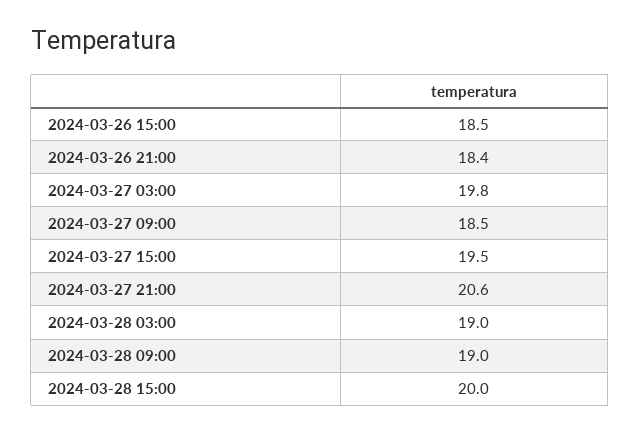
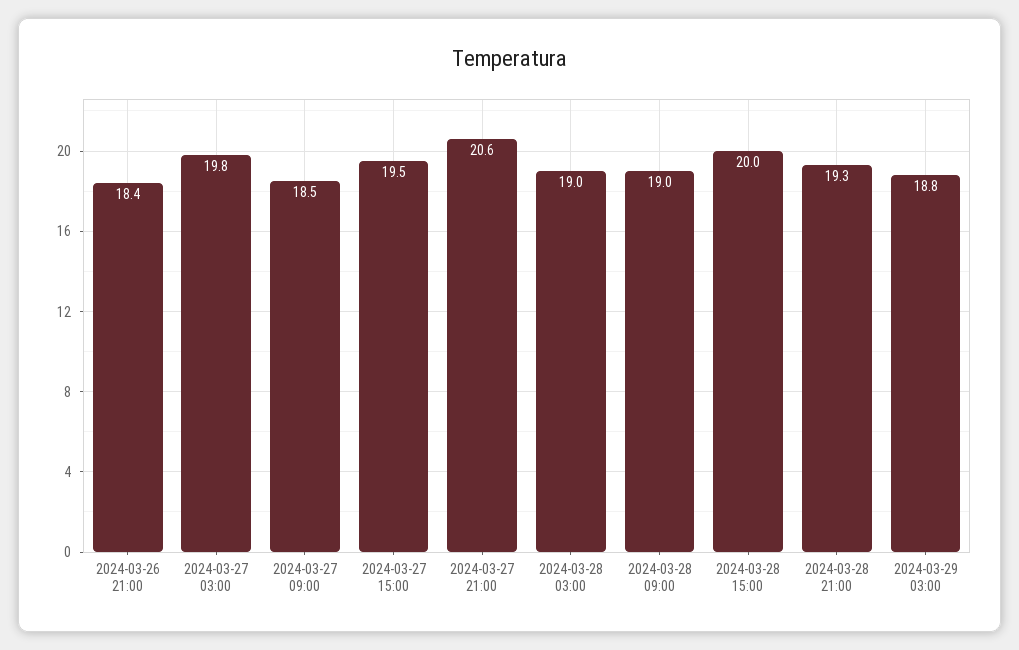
2024-03-26 15:00: 18.5 -> none
2024-03-28 21:00: none -> 19.3
2024-03-29 03:00: none -> 18.8

